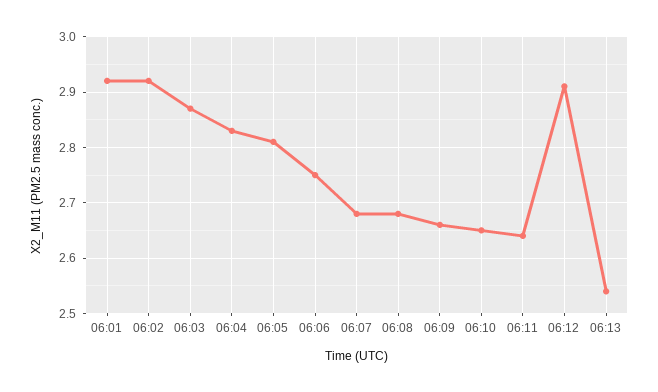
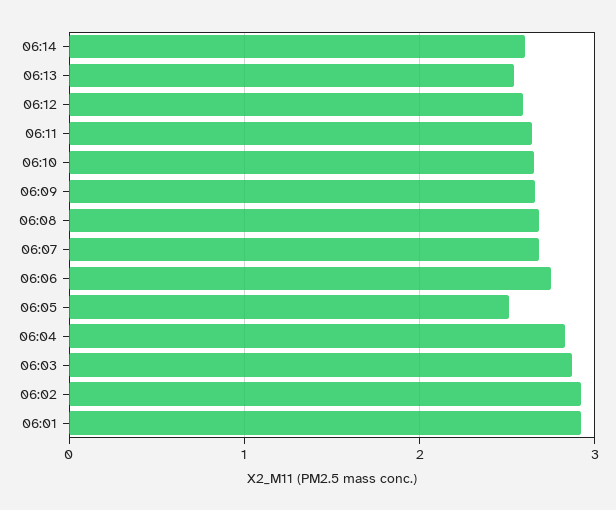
06:05: 2.8 -> 2.5
06:12: 2.9 -> 2.6
06:14: none -> 2.6

